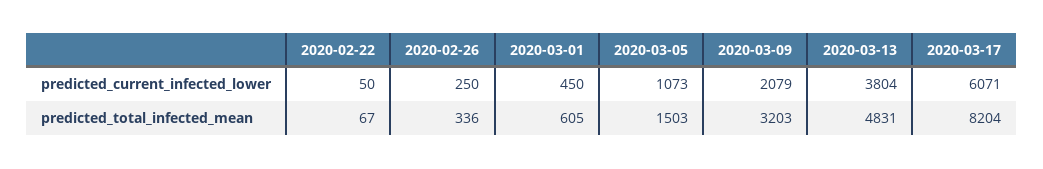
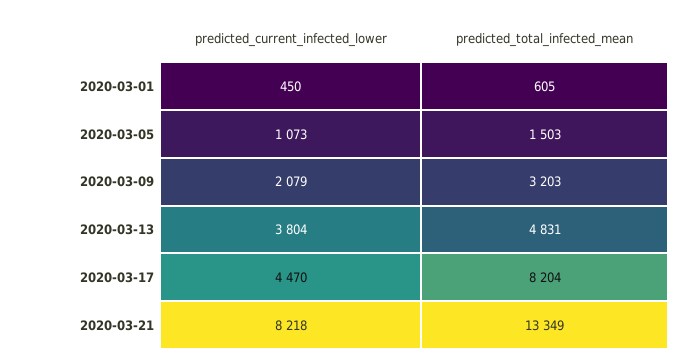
2020-02-22, predicted_current_infected_lower: 50 -> none
2020-02-26, predicted_current_infected_lower: 250 -> none
2020-03-17, predicted_current_infected_lower: 6071 -> 4470
2020-02-22, predicted_total_infected_mean: 67 -> none
2020-02-26, predicted_total_infected_mean: 336 -> none
2020-03-21, predicted_current_infected_lower: none -> 8218
2020-03-21, predicted_total_infected_mean: none -> 13349

